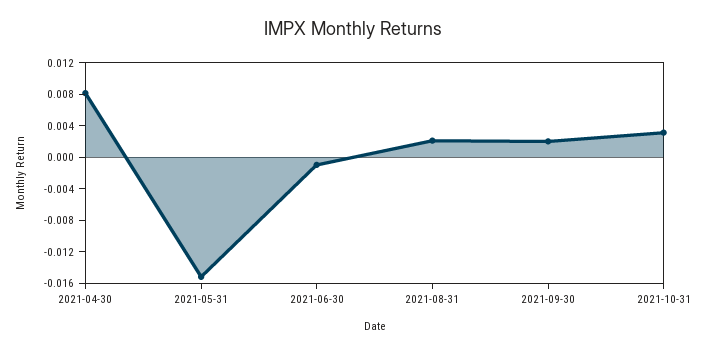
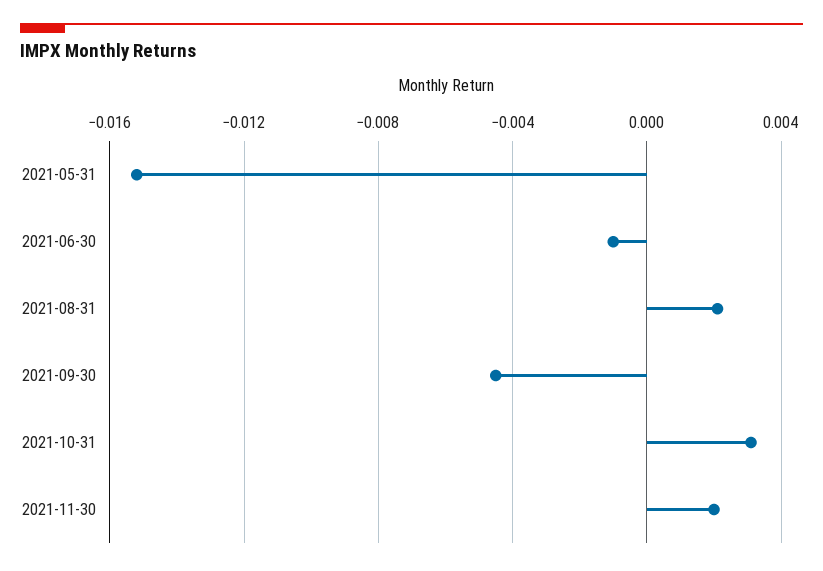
2021-04-30: 0.008 -> none
2021-09-30: 0.002 -> -0.0045
2021-11-30: none -> 0.002

